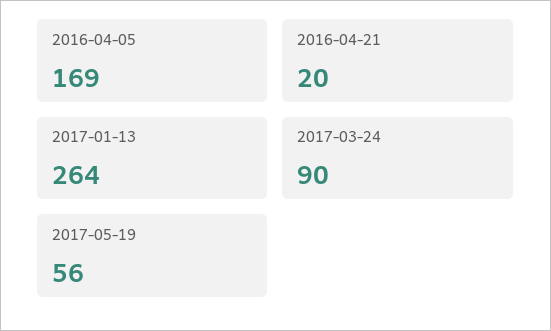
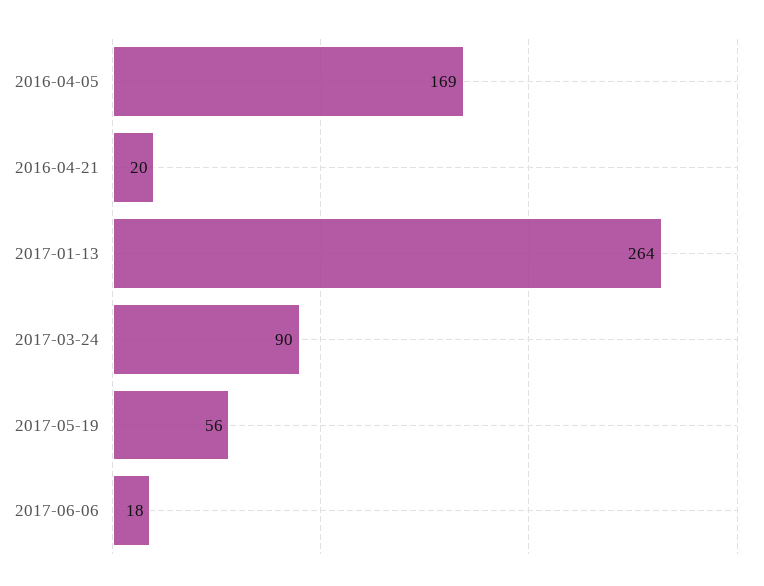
2017-06-06: none -> 18

